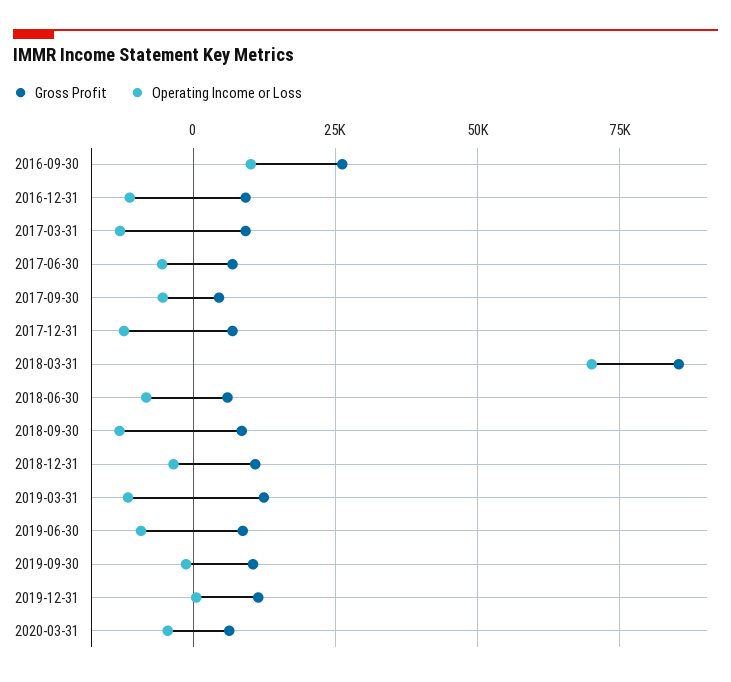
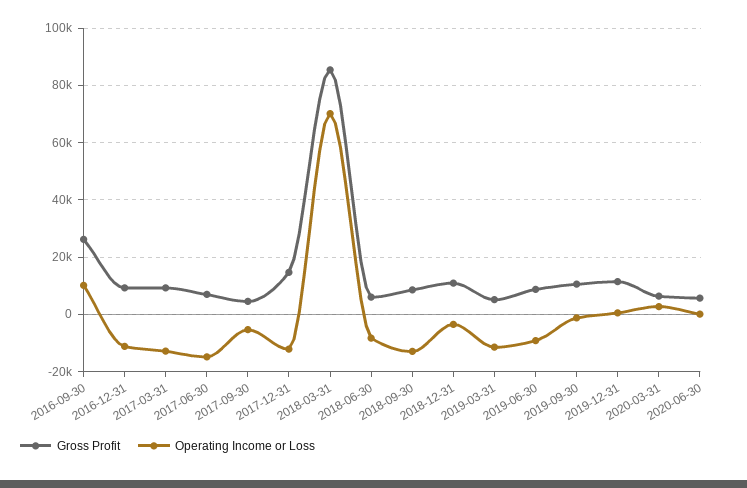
Operating Income or Loss, 2017-06-30: -5000 -> -15000
Gross Profit, 2017-12-31: 7500 -> 15000
Gross Profit, 2019-03-31: 12500 -> 5000
Operating Income or Loss, 2020-03-31: -5000 -> 2500
Gross Profit, 2020-06-30: none -> 5000
Operating Income or Loss, 2020-06-30: none -> 0

